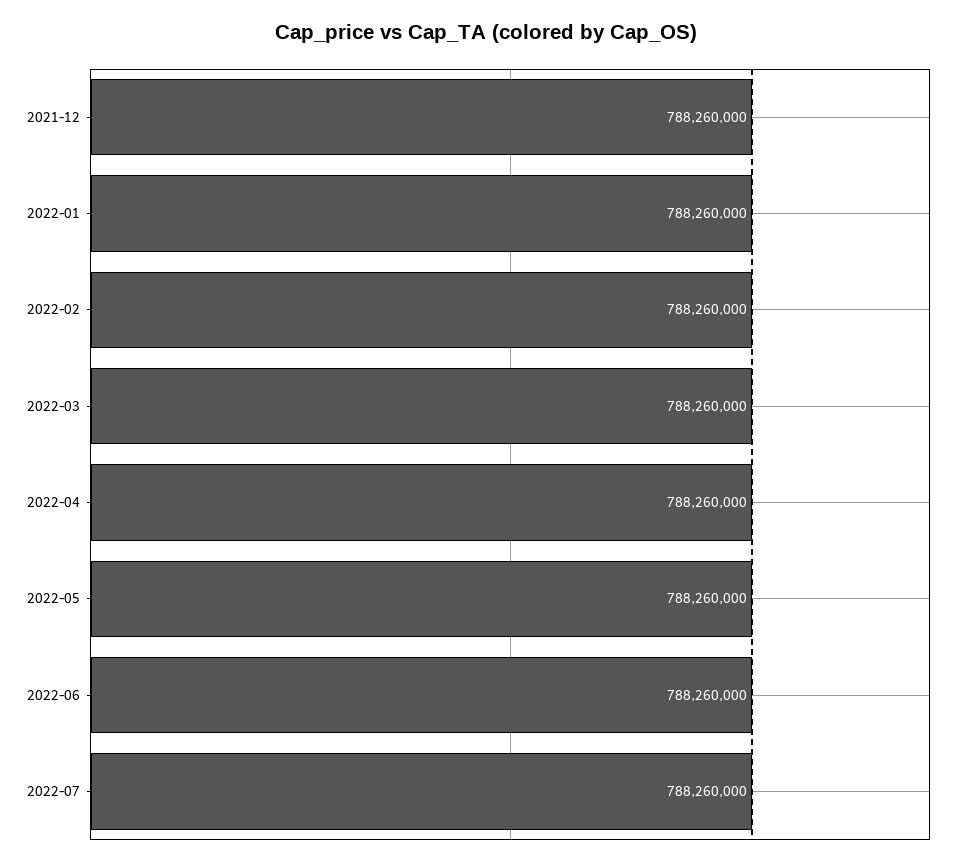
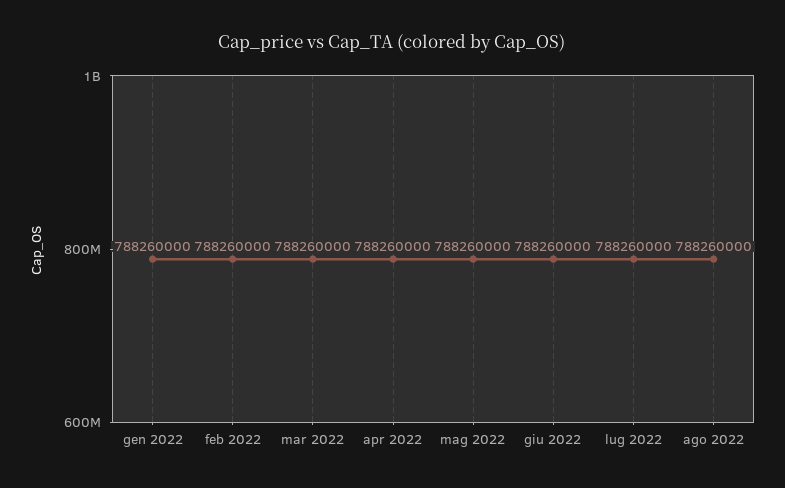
2021-12: 788260000 -> none
ago 2022: none -> 788260000

